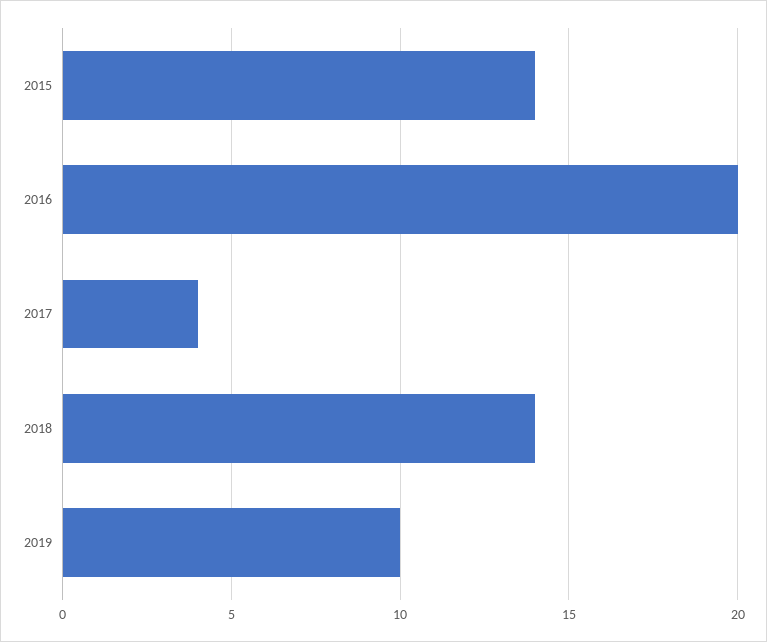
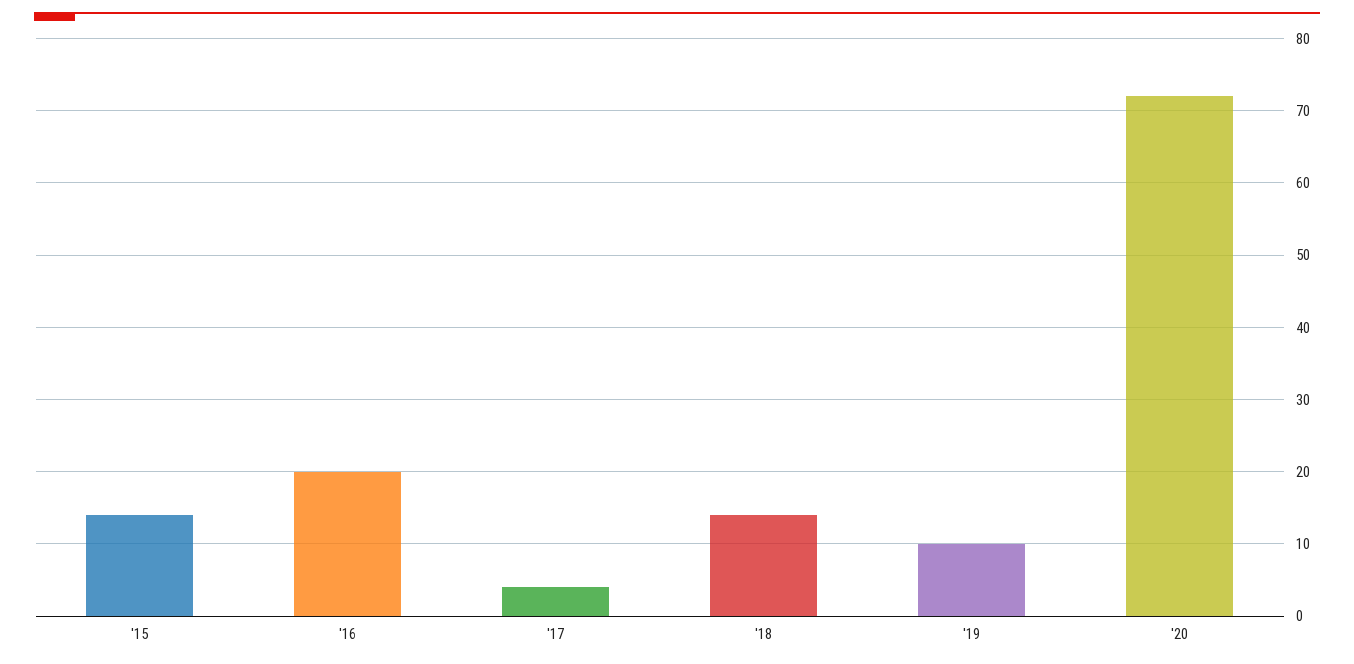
'20: none -> 72

